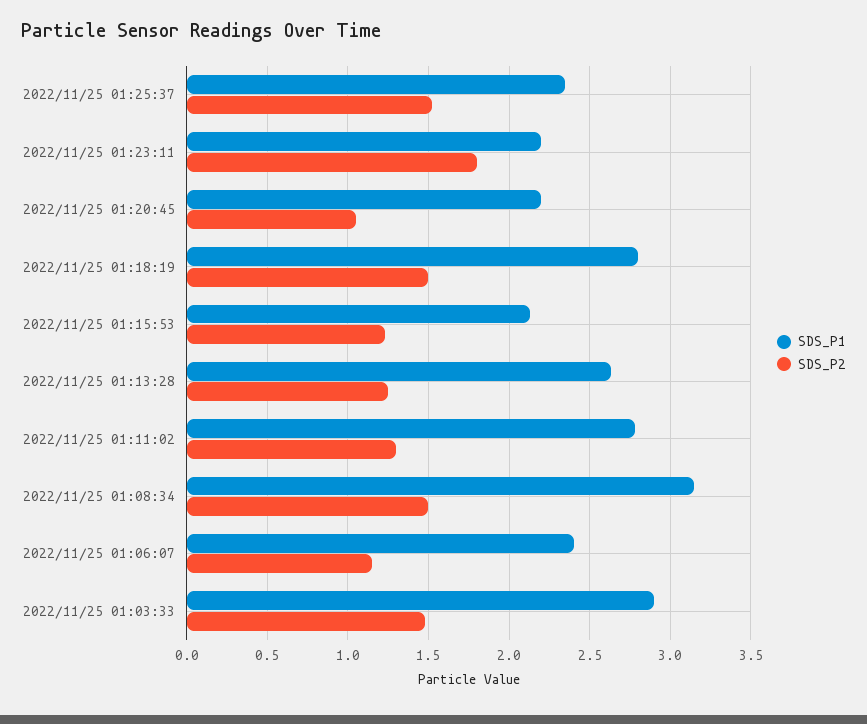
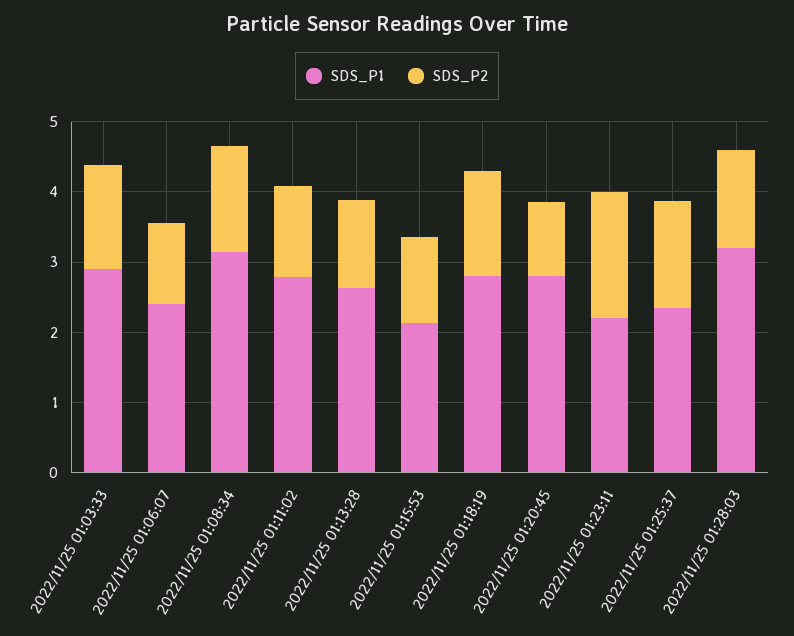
SDS_P1, 2022/11/25 01:20:45: 2.2 -> 2.8
SDS_P1, 2022/11/25 01:28:03: none -> 3.2
SDS_P2, 2022/11/25 01:28:03: none -> 1.4

